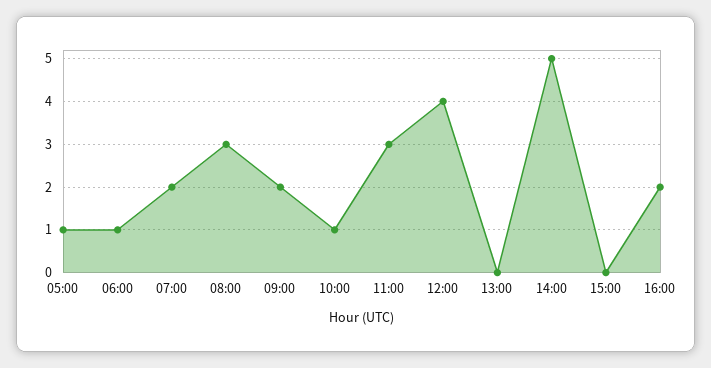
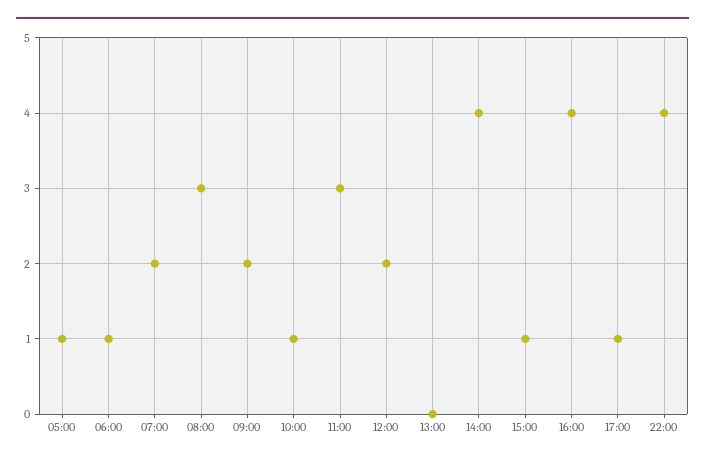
12:00: 4 -> 2
14:00: 5 -> 4
15:00: 0 -> 1
16:00: 2 -> 4
17:00: none -> 1
22:00: none -> 4

